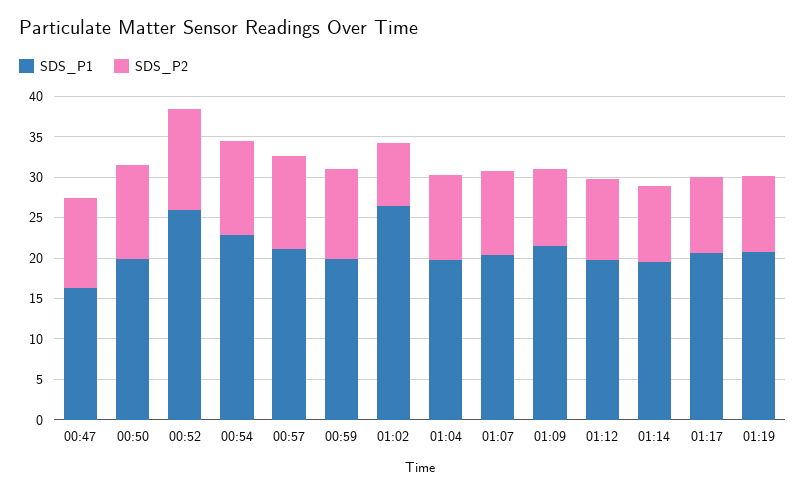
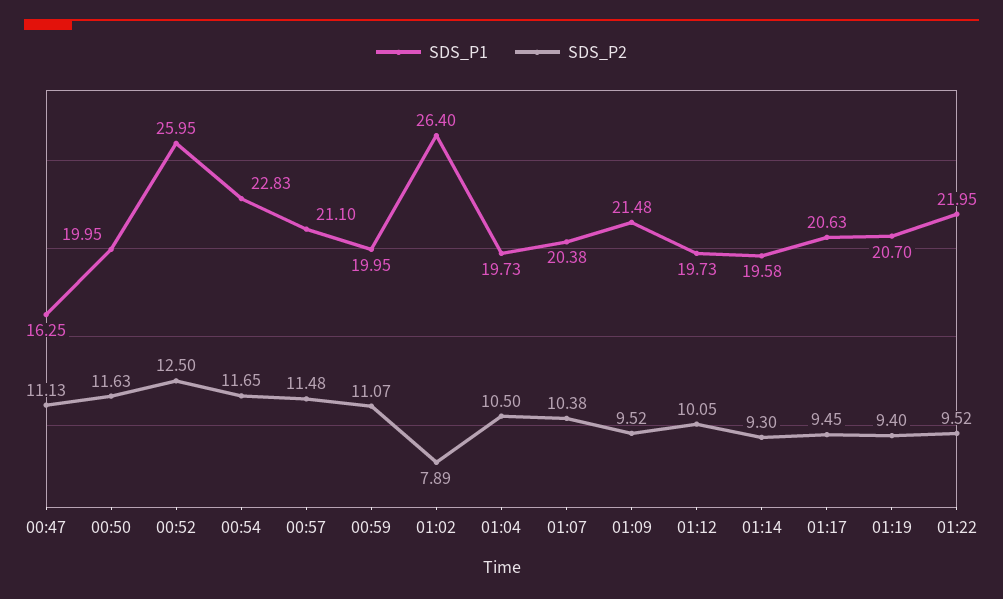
SDS_P1, 01:22: none -> 21.95
SDS_P2, 01:22: none -> 9.52

